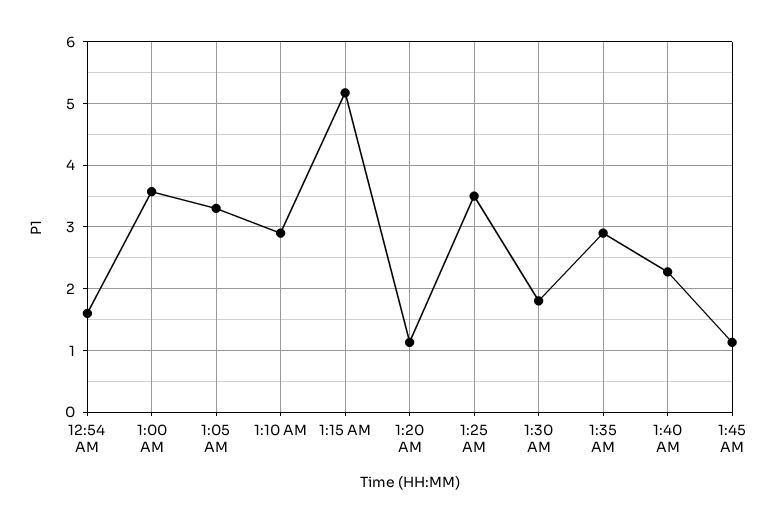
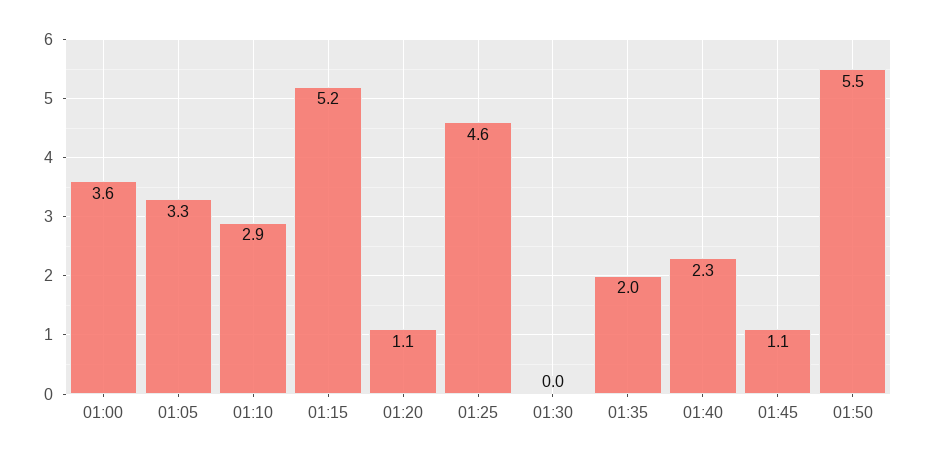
12:54 AM: 1.6 -> none
1:25 AM: 3.5 -> 4.6
1:30 AM: 1.8 -> 0
1:35 AM: 2.9 -> 2
01:50: none -> 5.5

